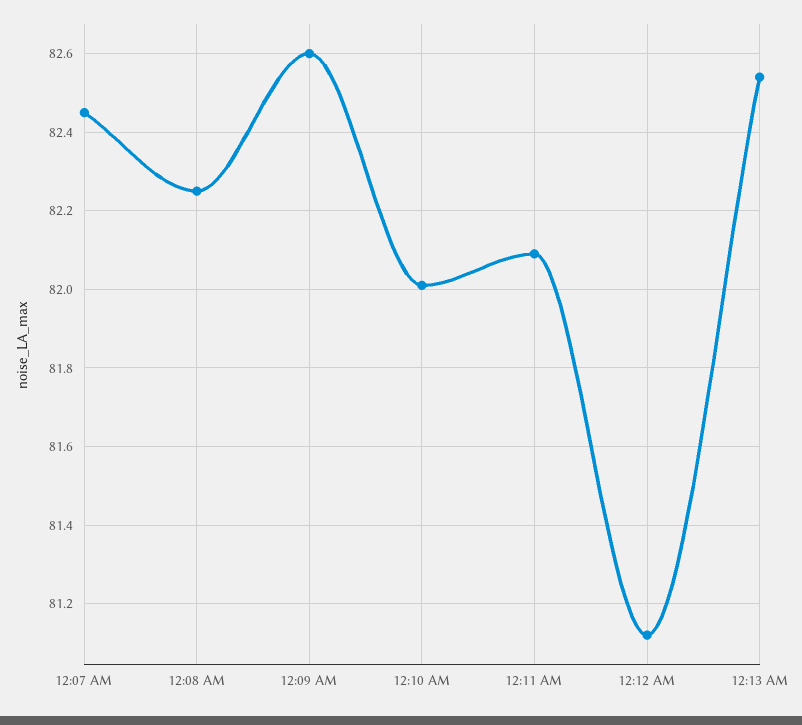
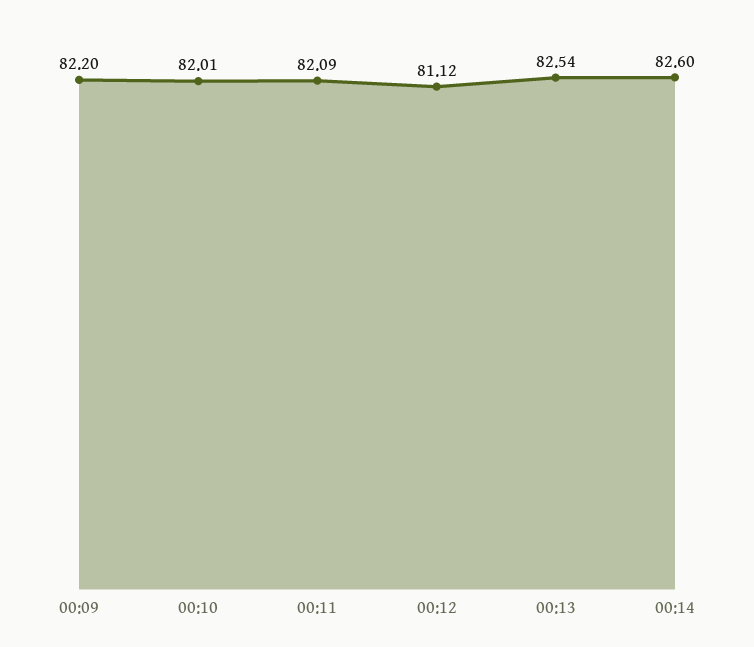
12:07 AM: 82.45 -> none
12:08 AM: 82.25 -> none
12:09 AM: 82.6 -> 82.2
00:14: none -> 82.6

